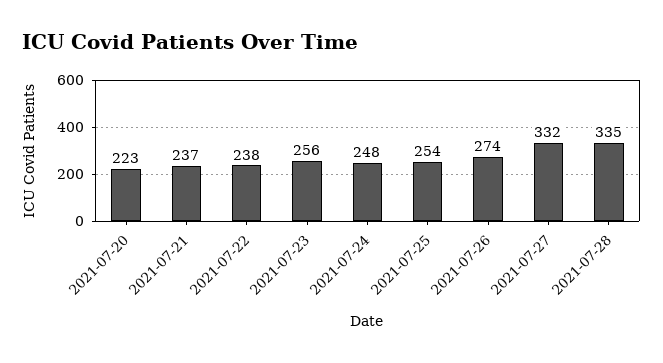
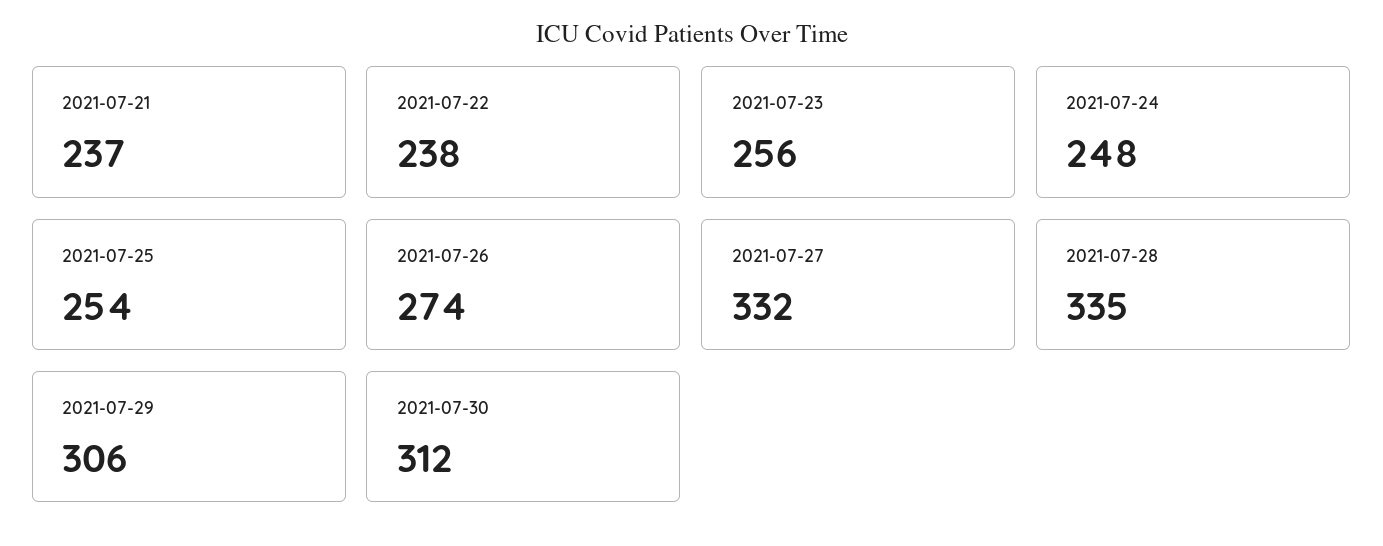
2021-07-20: 223 -> none
2021-07-29: none -> 306
2021-07-30: none -> 312

